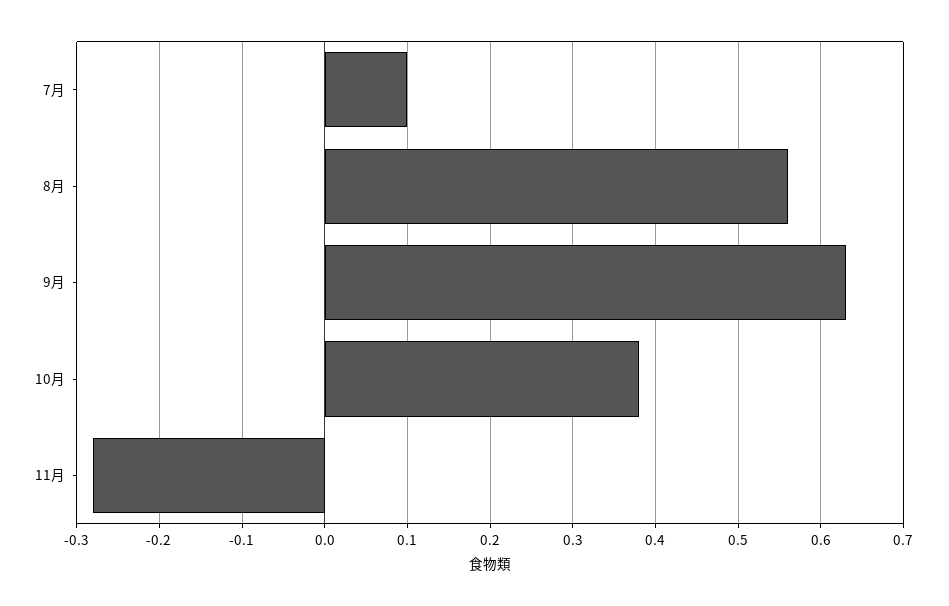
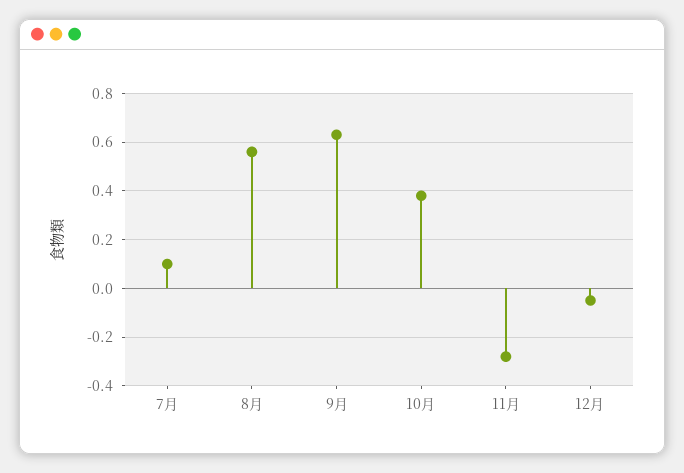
12月: none -> -0.05

